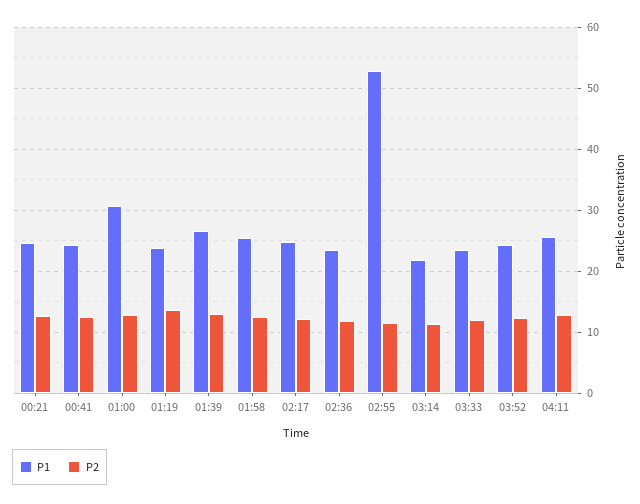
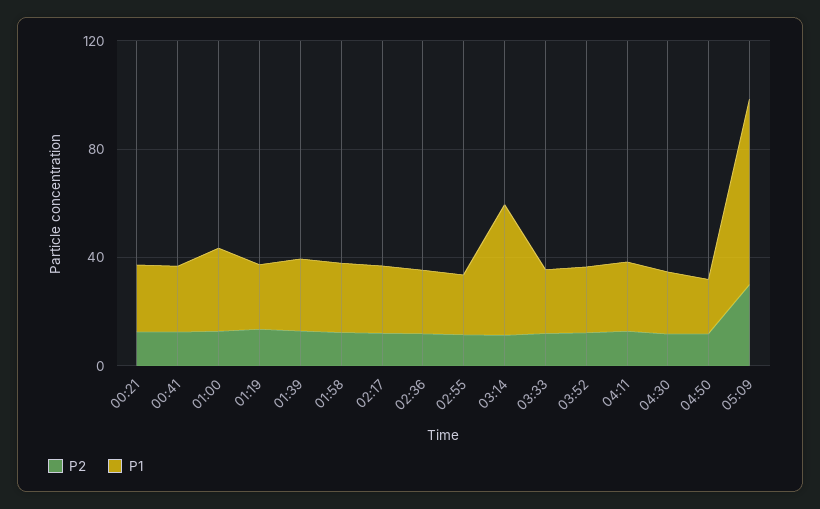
P1, 02:55: 53 -> 20
P1, 03:14: 22 -> 50
P2, 04:30: none -> 10
P1, 04:30: none -> 20
P2, 04:50: none -> 10
P1, 04:50: none -> 20
P2, 05:09: none -> 30
P1, 05:09: none -> 70

